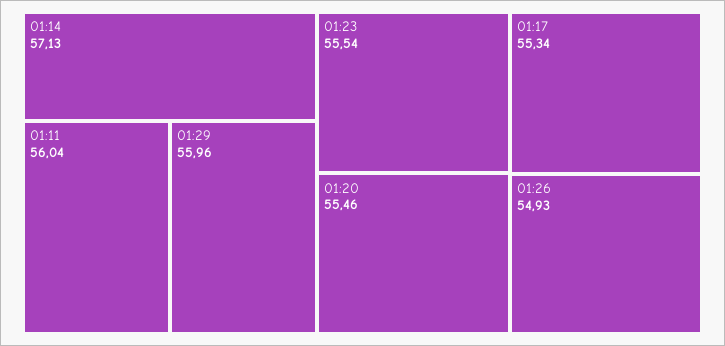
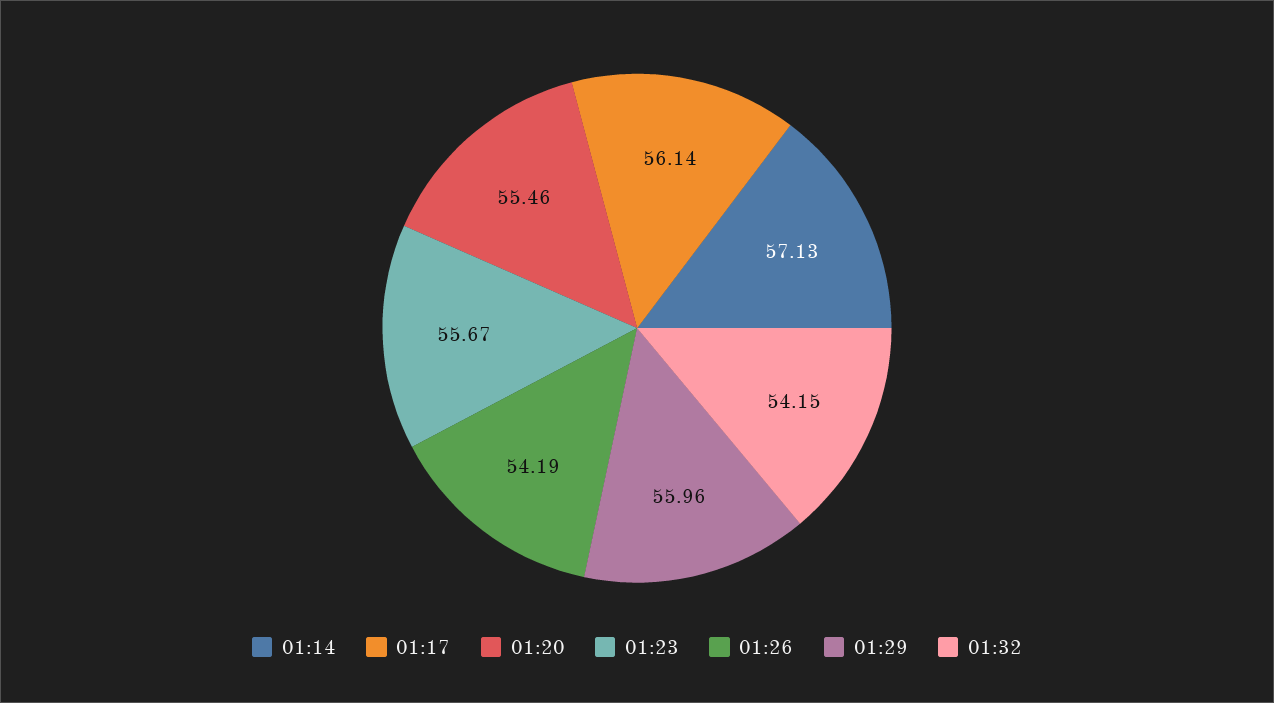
01:11: 56.04 -> none
01:23: 55.54 -> 55.67
01:17: 55.34 -> 56.14
01:26: 54.93 -> 54.19
01:32: none -> 54.15

